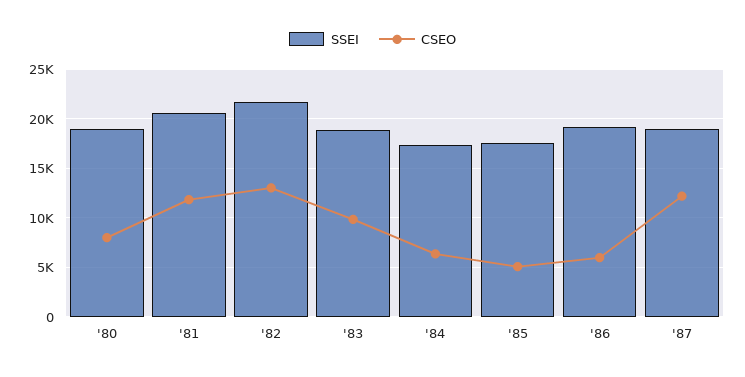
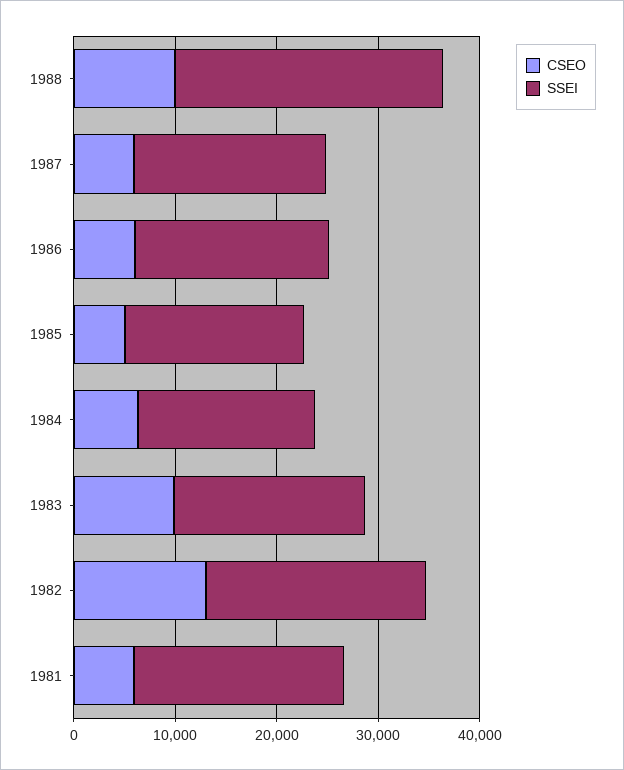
SSEI, '80: 19000 -> none
CSEO, '80: 8000 -> none
CSEO, '81: 12000 -> 6000
CSEO, '87: 12000 -> 6000
CSEO, 1988: none -> 10000
SSEI, 1988: none -> 26000

